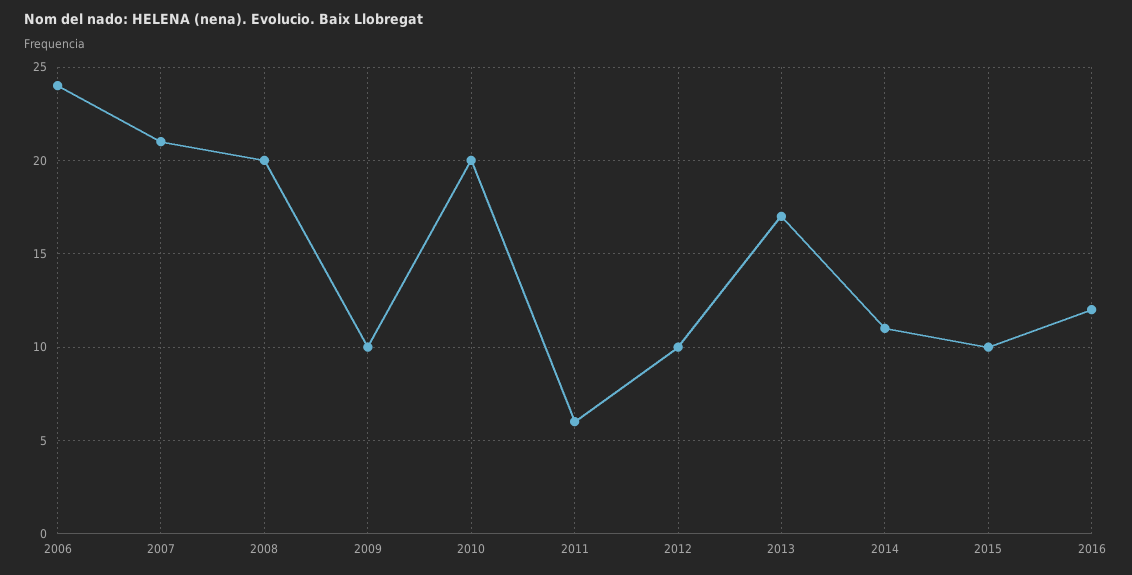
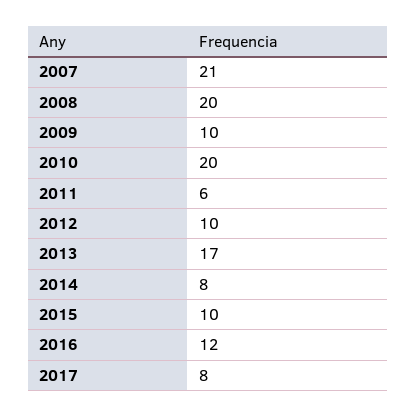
2006: 24 -> none
2014: 11 -> 8
2017: none -> 8

